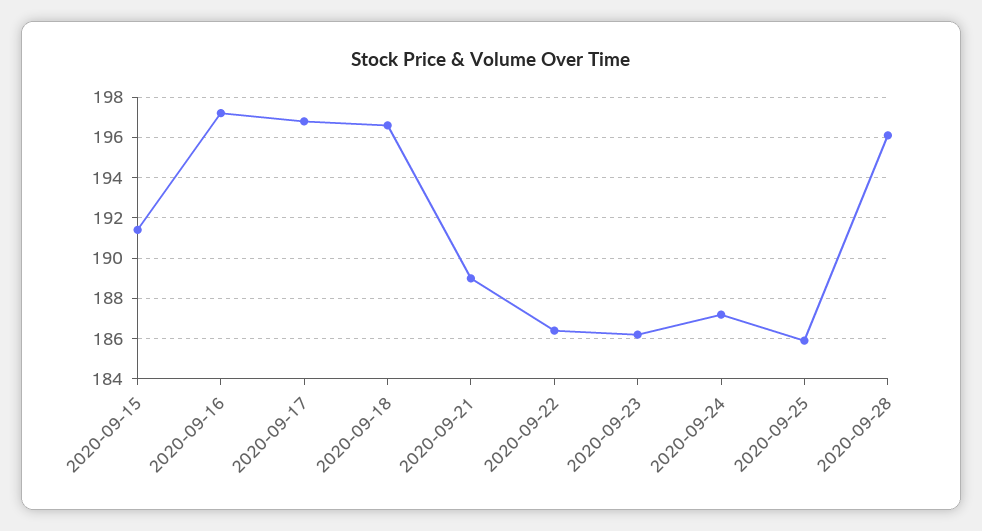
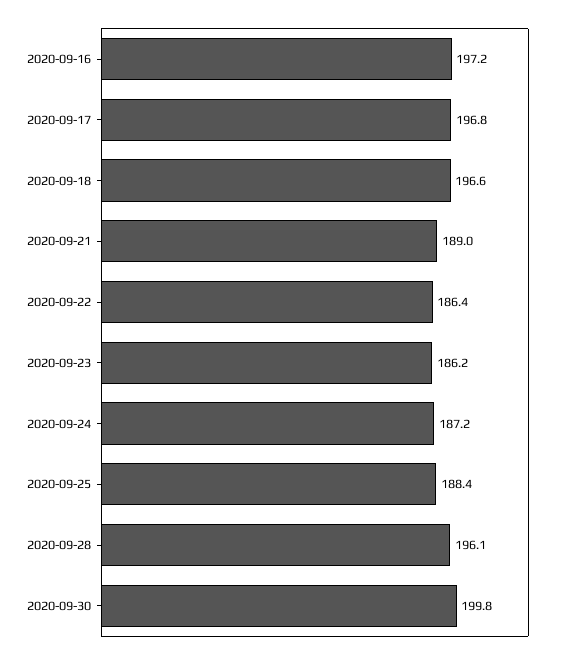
2020-09-15: 191.5 -> none
2020-09-25: 186 -> 188.4
2020-09-30: none -> 199.8

